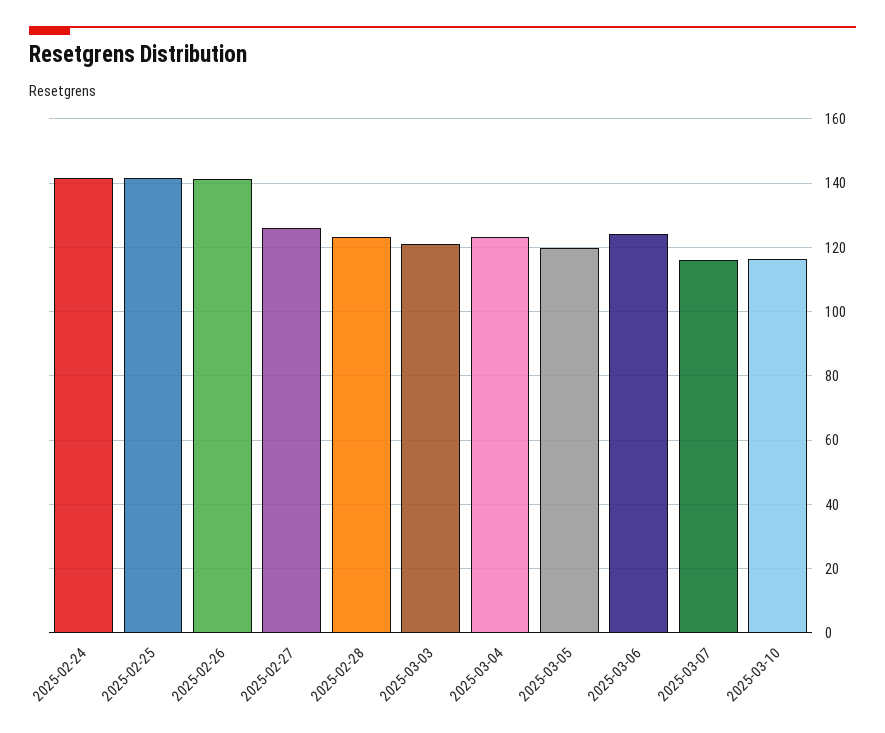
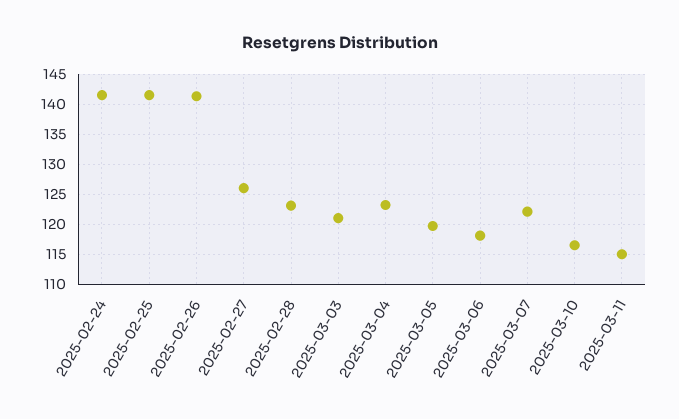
2025-03-06: 124 -> 118
2025-03-07: 116 -> 122
2025-03-11: none -> 115

